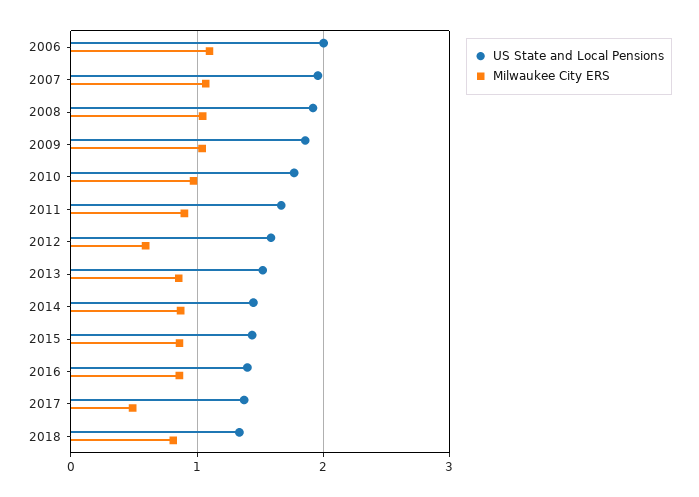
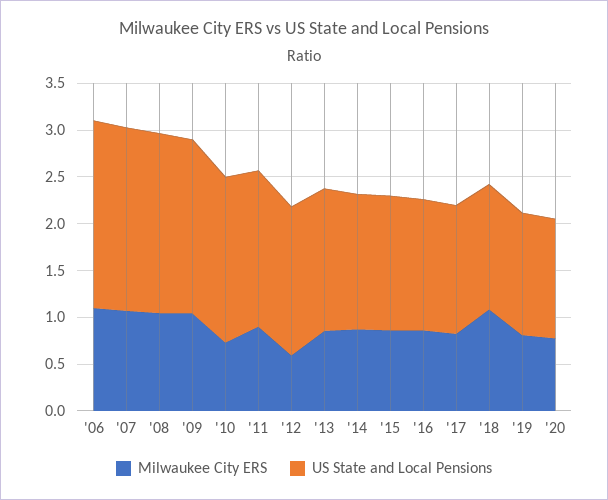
Milwaukee City ERS, 2010: 1 -> 0.7
Milwaukee City ERS, 2017: 0.5 -> 0.8
Milwaukee City ERS, 2018: 0.8 -> 1.1
Milwaukee City ERS, '19: none -> 0.8
US State and Local Pensions, '19: none -> 1.3
Milwaukee City ERS, '20: none -> 0.8
US State and Local Pensions, '20: none -> 1.3

